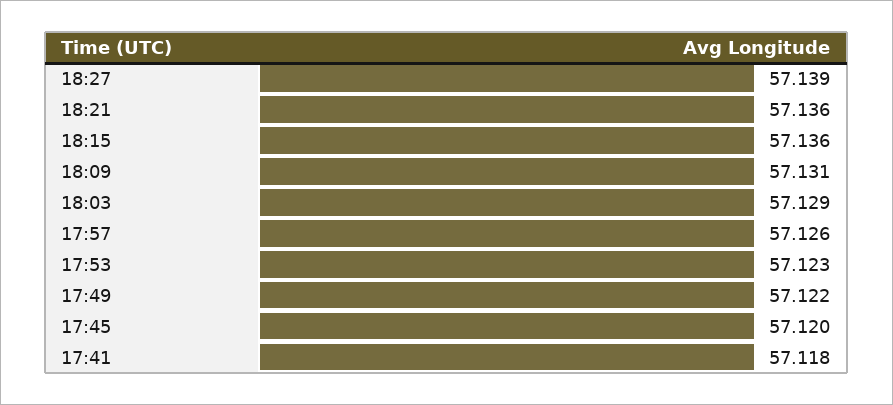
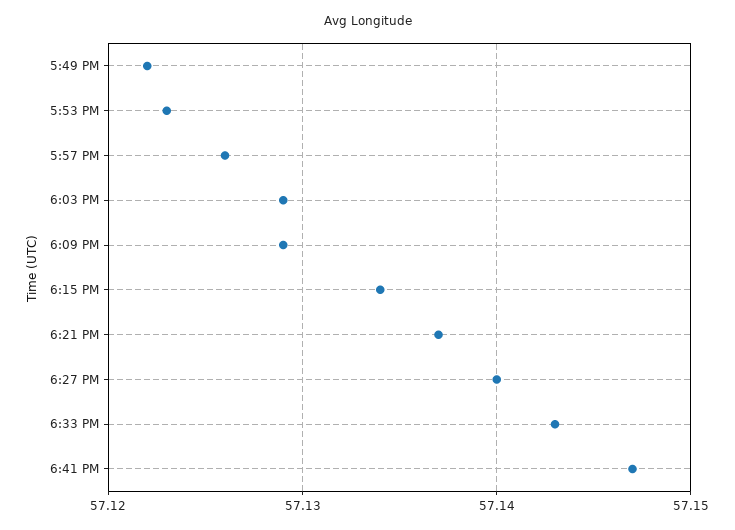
18:27: 57.139 -> 57.14
18:21: 57.136 -> 57.137
18:15: 57.136 -> 57.134
18:09: 57.131 -> 57.129
17:45: 57.12 -> none
17:41: 57.118 -> none
6:33 PM: none -> 57.143
6:41 PM: none -> 57.147

